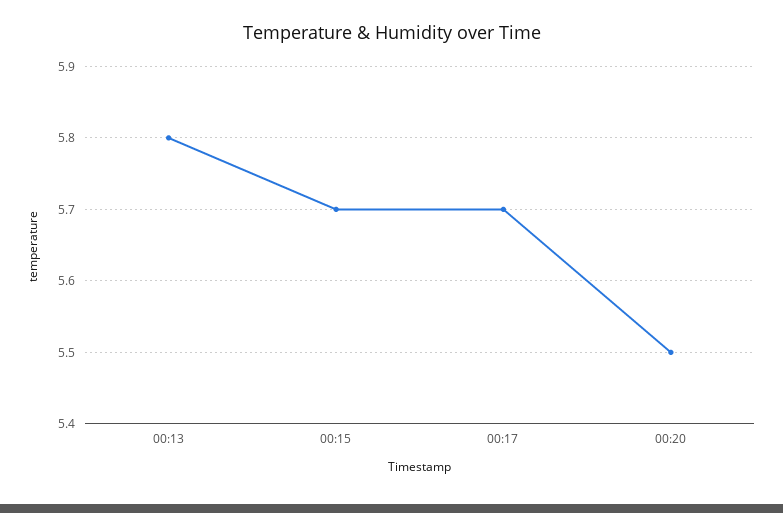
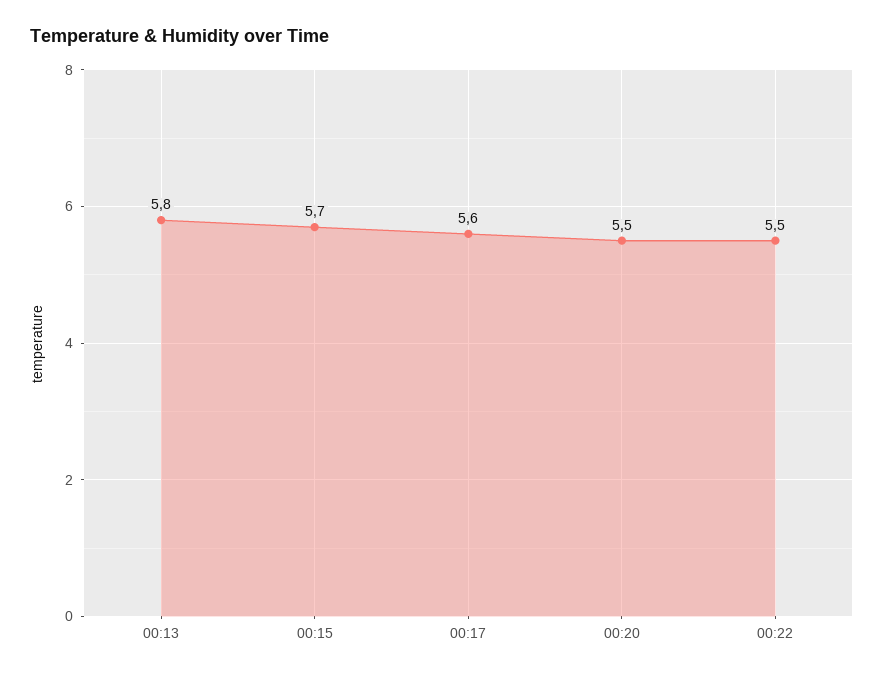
00:17: 5.7 -> 5.6
00:22: none -> 5.5

